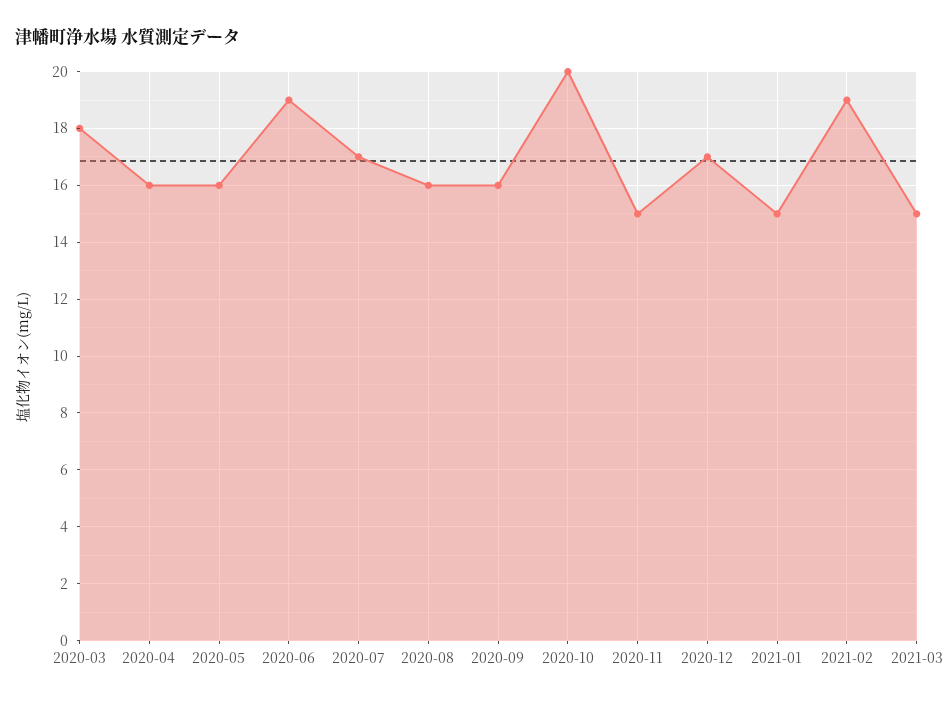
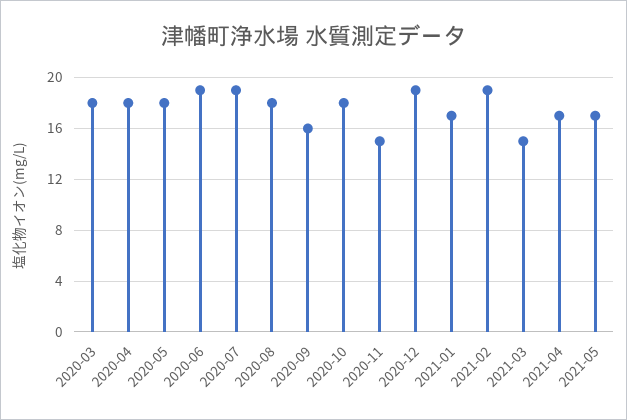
2020-04: 16 -> 18
2020-05: 16 -> 18
2020-07: 17 -> 19
2020-08: 16 -> 18
2020-10: 20 -> 18
2020-12: 17 -> 19
2021-01: 15 -> 17
2021-04: none -> 17
2021-05: none -> 17

